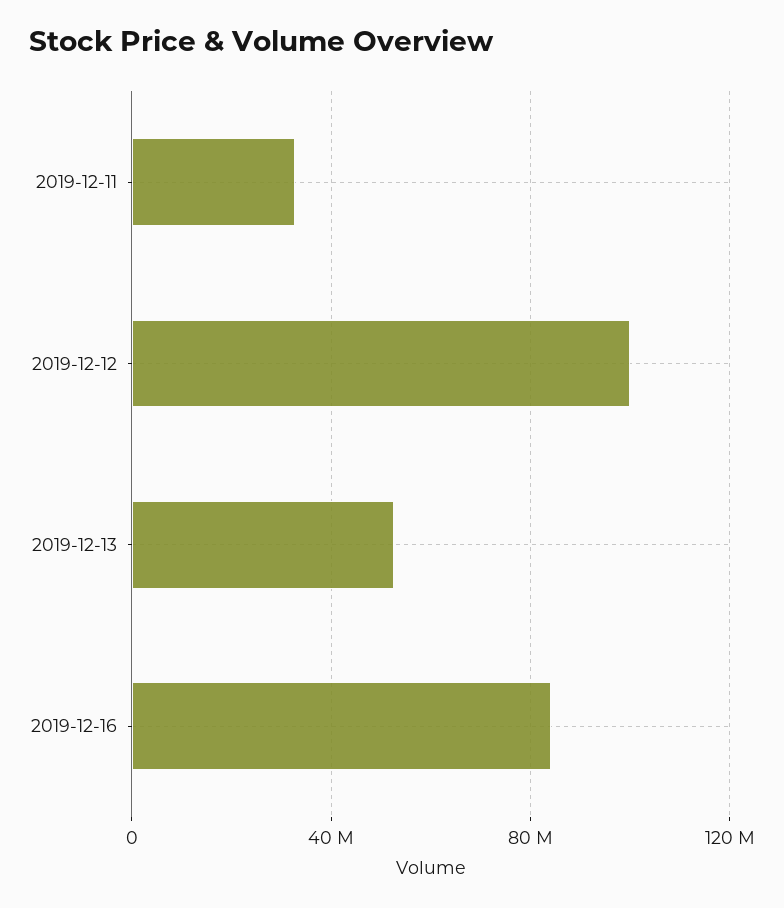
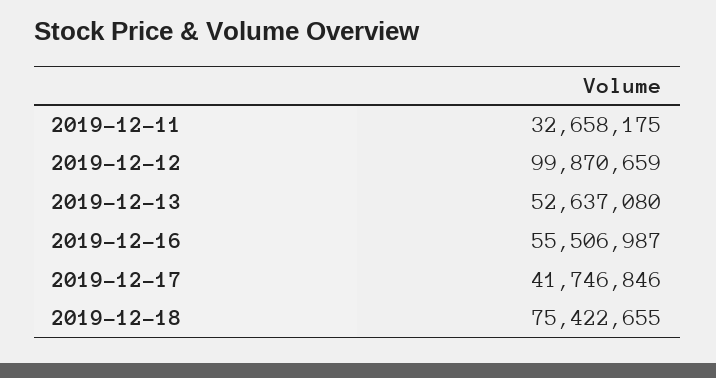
2019-12-16: 85000000 -> 55506987
2019-12-17: none -> 41746846
2019-12-18: none -> 75422655

